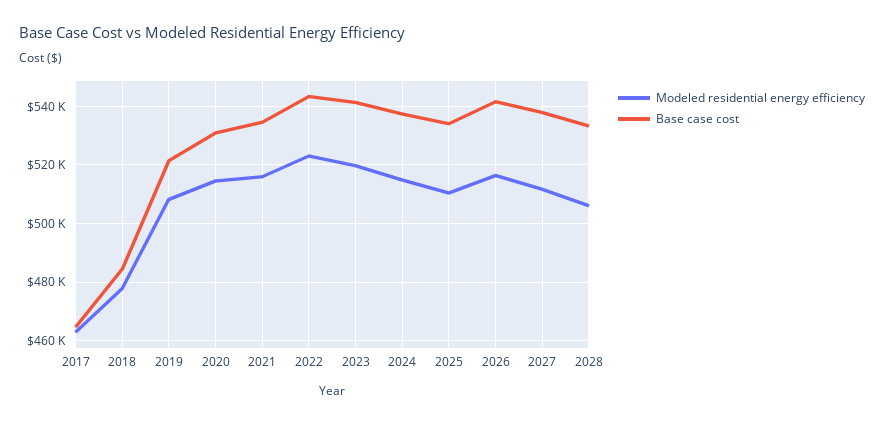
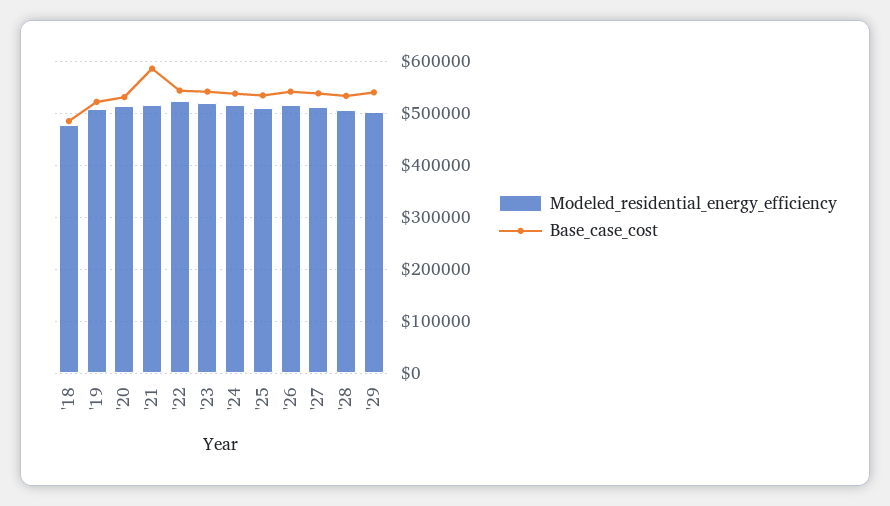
Modeled residential energy efficiency, 2017: 462500 -> none
Base case cost, 2017: 465000 -> none
Base case cost, 2021: 535000 -> 580000
Modeled residential energy efficiency, '29: none -> 500000
Base case cost, '29: none -> 540000

